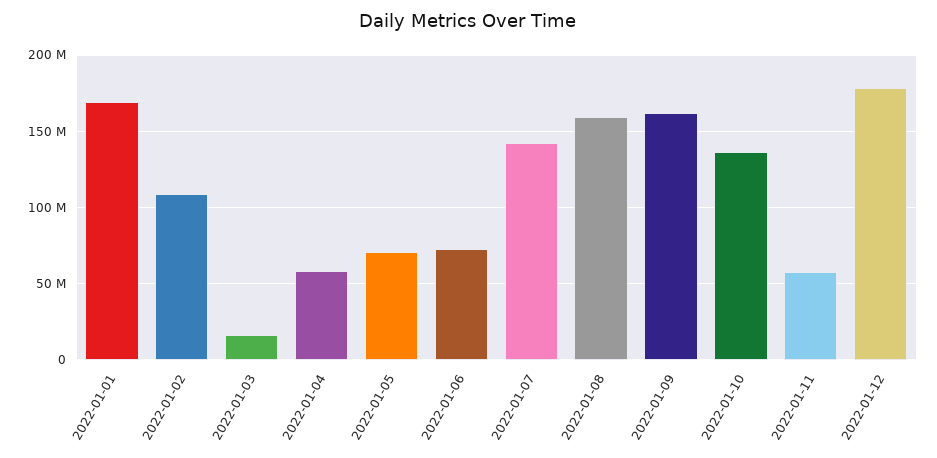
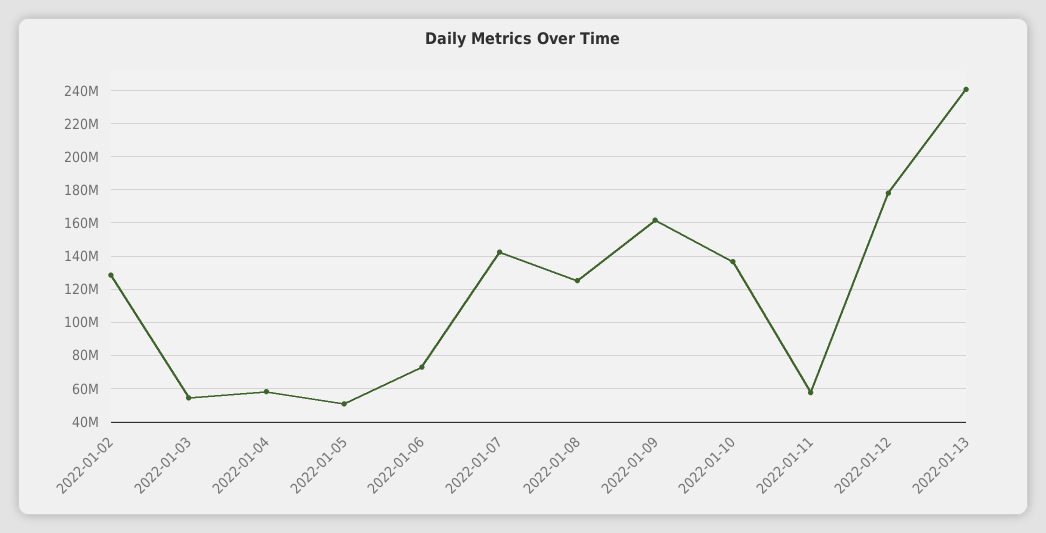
2022-01-01: 170000000 -> none
2022-01-02: 110000000 -> 130000000
2022-01-03: 15000000 -> 55000000
2022-01-05: 70000000 -> 50000000
2022-01-08: 160000000 -> 125000000
2022-01-13: none -> 240000000

